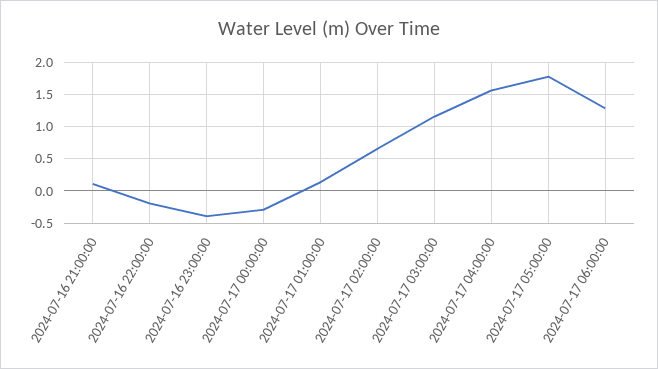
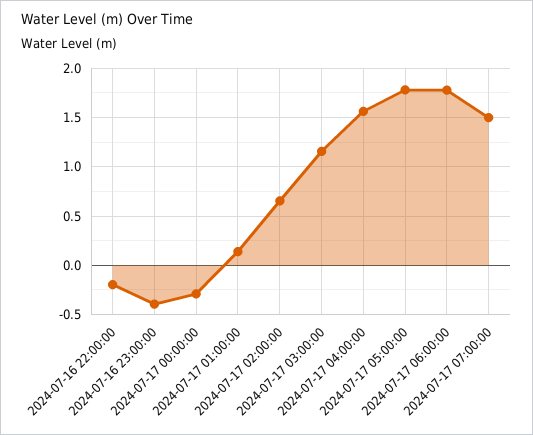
2024-07-16 21:00:00: 0.1 -> none
2024-07-17 06:00:00: 1.3 -> 1.8
2024-07-17 07:00:00: none -> 1.5

